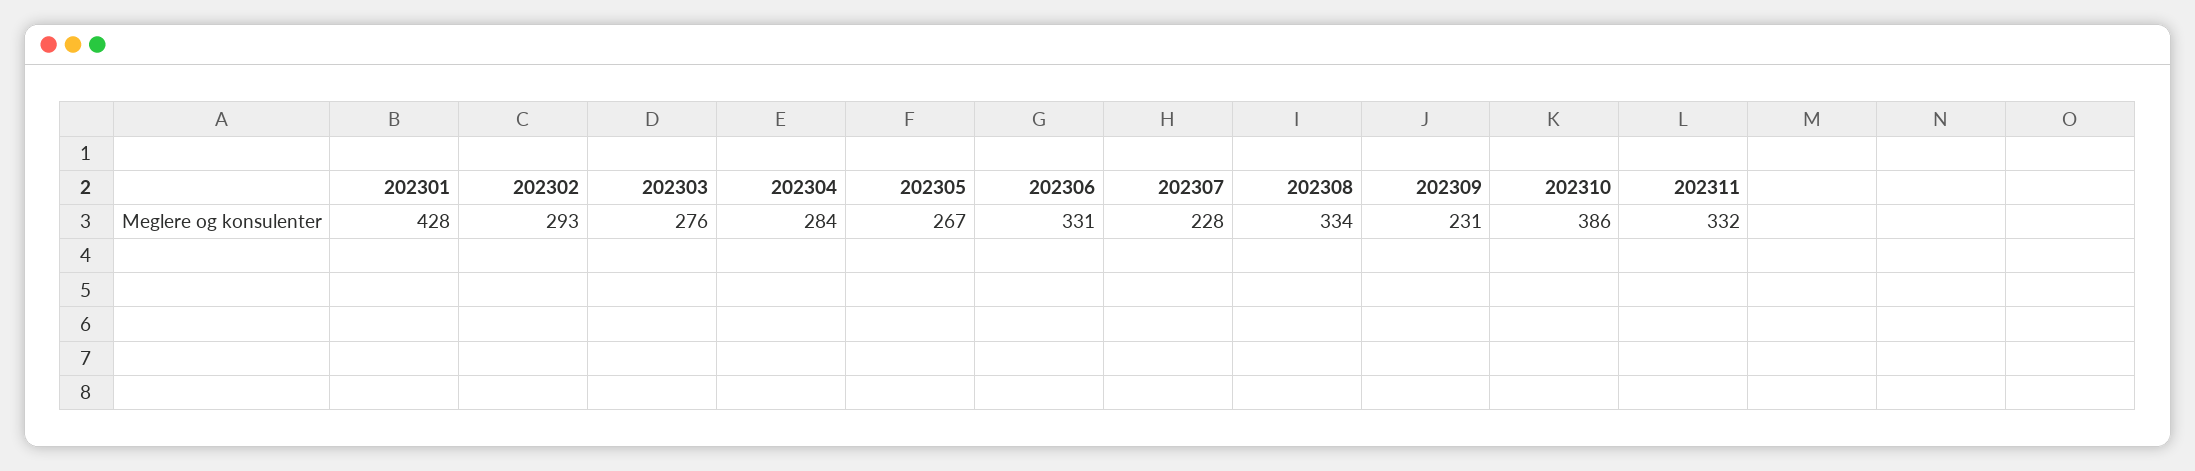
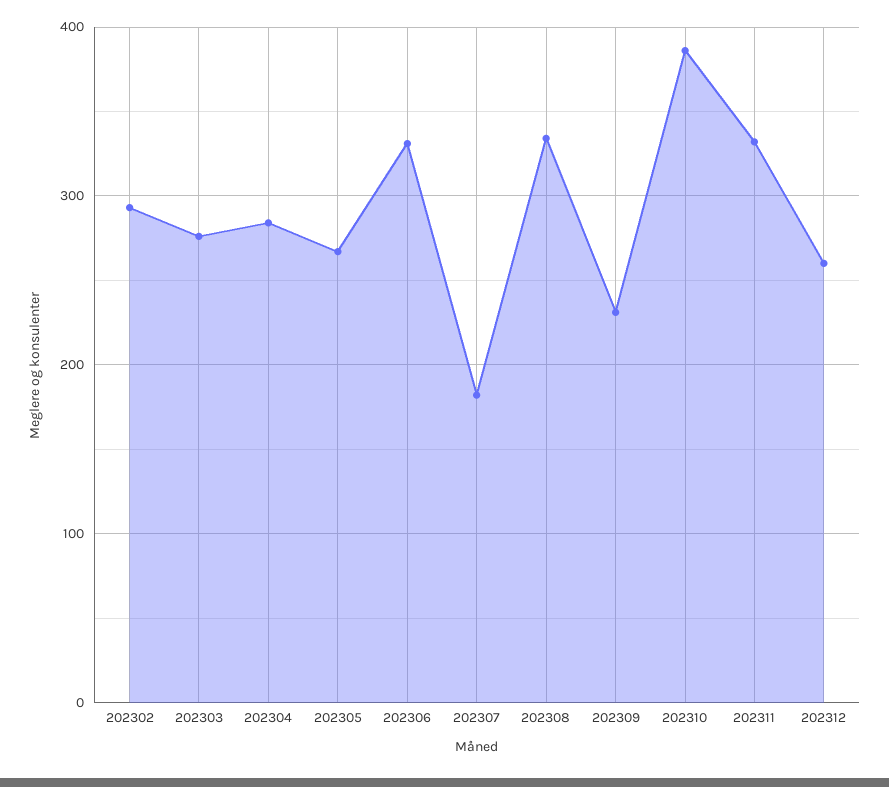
202301: 428 -> none
202307: 228 -> 180
202312: none -> 260

